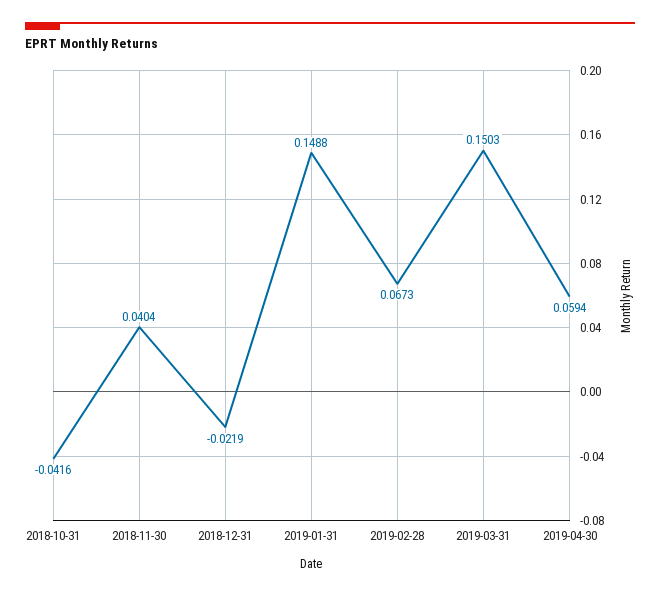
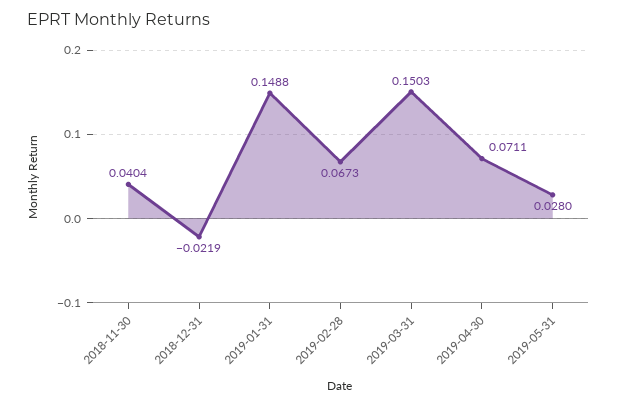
2018-10-31: -0.0416 -> none
2019-04-30: 0.0594 -> 0.0711
2019-05-31: none -> 0.028

